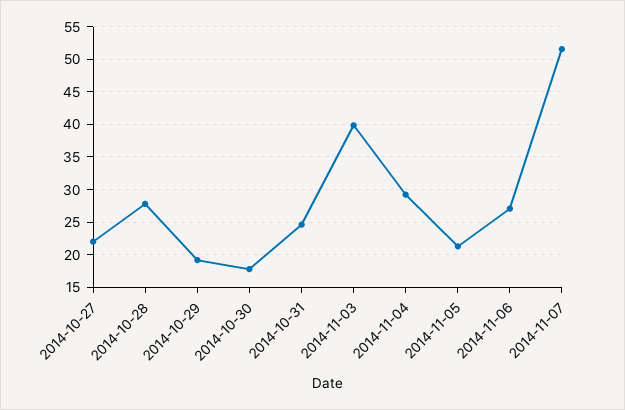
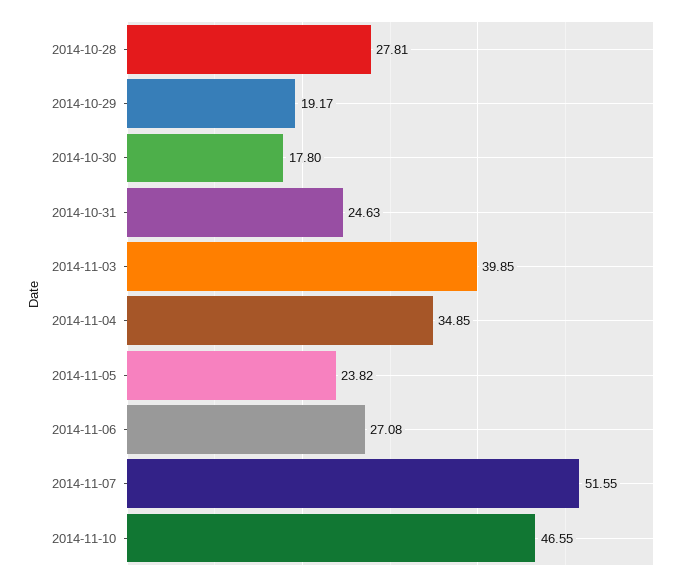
2014-10-27: 22 -> none
2014-11-04: 29 -> 34.85
2014-11-05: 21 -> 23.82
2014-11-10: none -> 46.55

